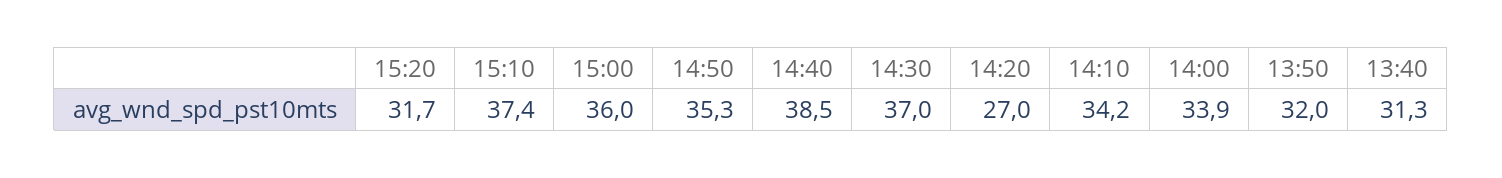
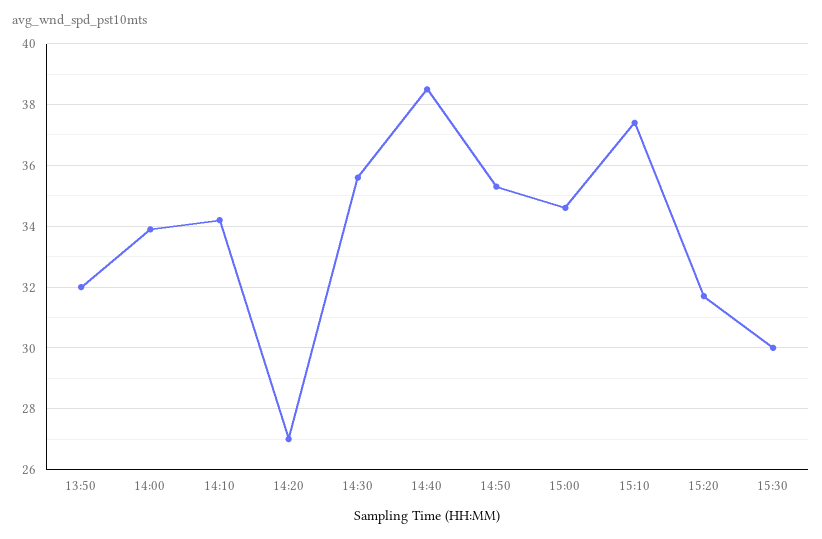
15:00: 36 -> 34.5
14:30: 37 -> 35.5
13:40: 31.3 -> none
15:30: none -> 30

